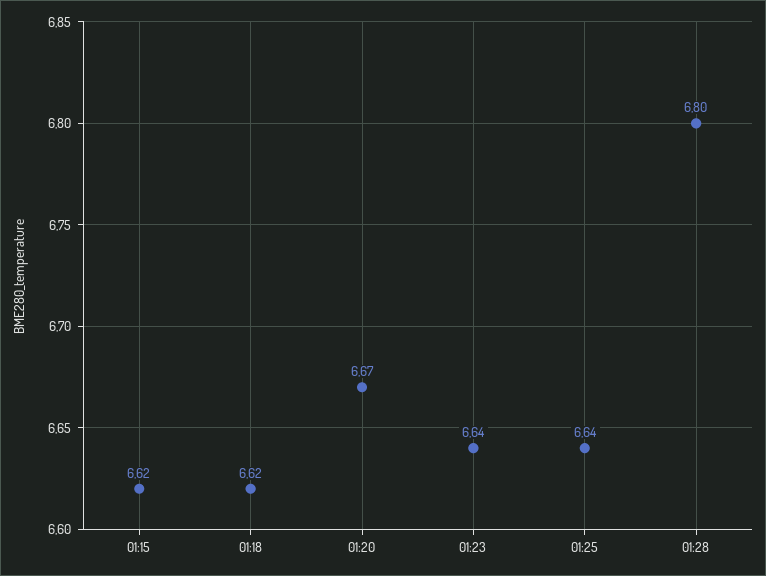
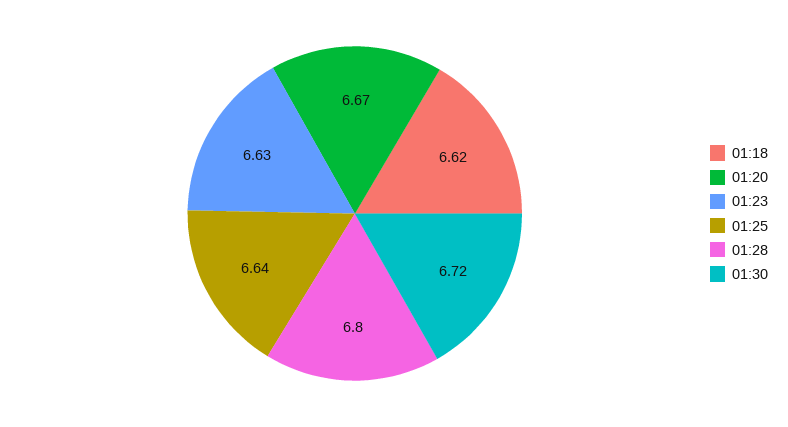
01:15: 6.62 -> none
01:23: 6.64 -> 6.63
01:30: none -> 6.72

